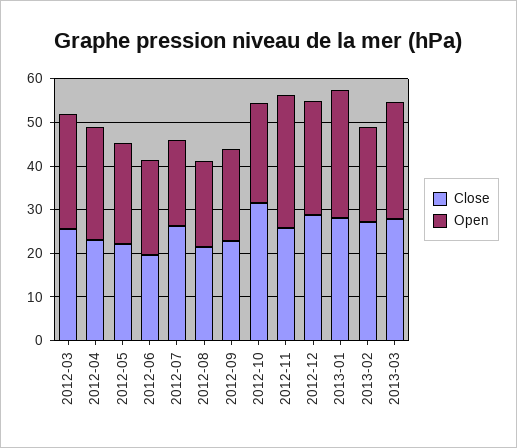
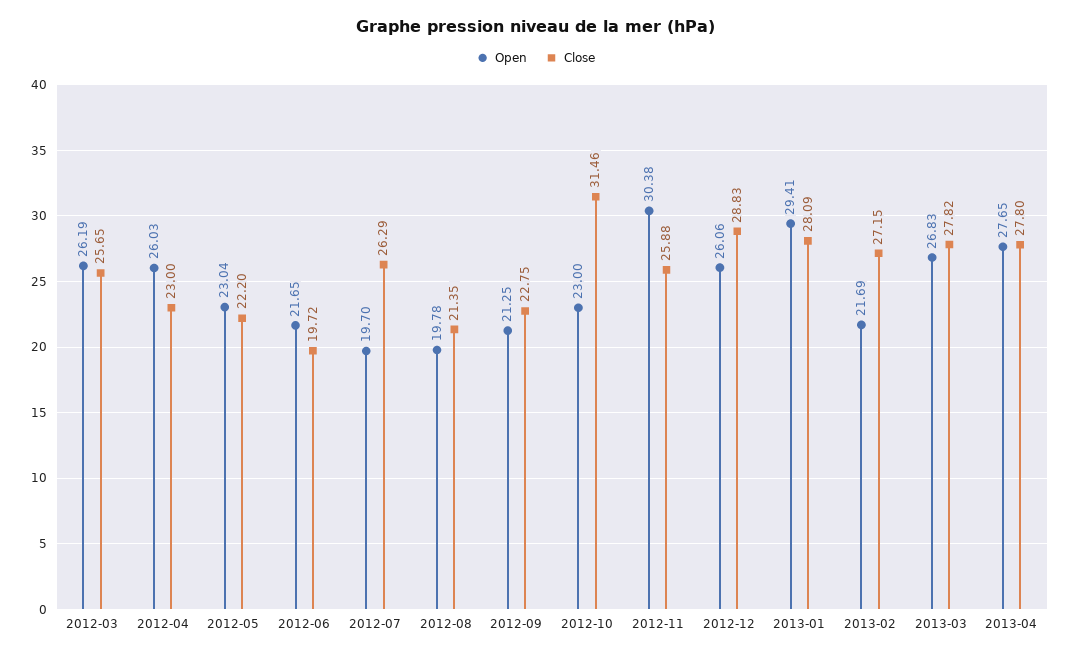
Open, 2013-04: none -> 27.65
Close, 2013-04: none -> 27.8

